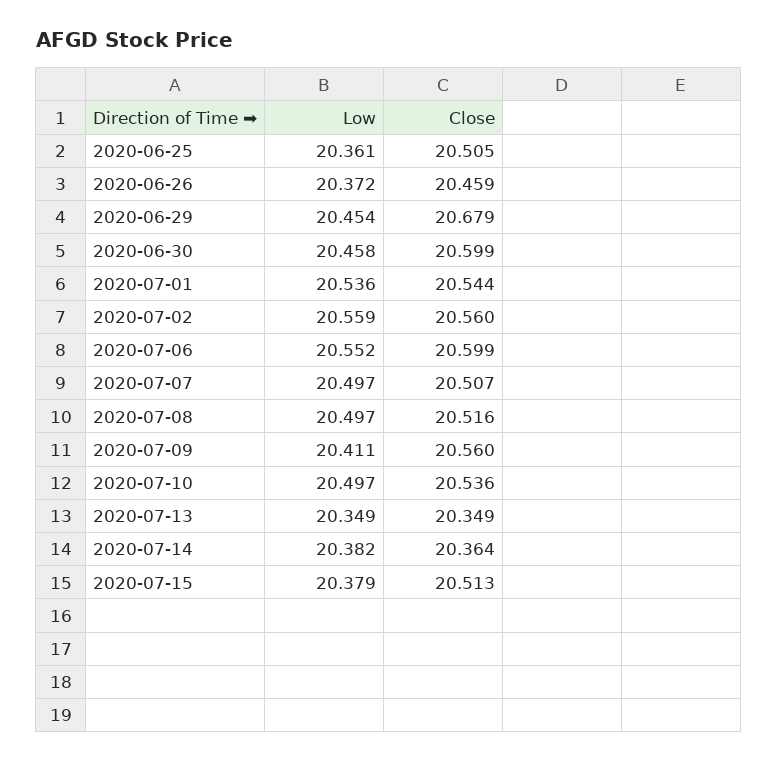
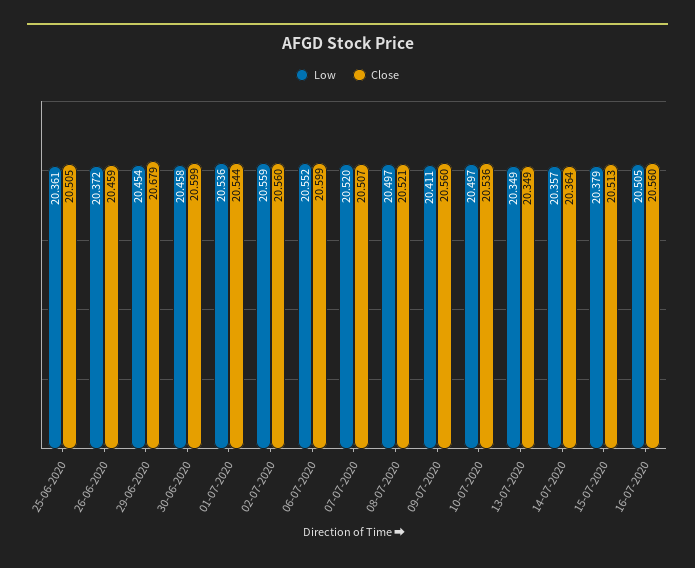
Low, 2020-07-07: 20.497 -> 20.52
Close, 2020-07-08: 20.516 -> 20.521
Low, 2020-07-14: 20.382 -> 20.357
Low, 16-07-2020: none -> 20.505
Close, 16-07-2020: none -> 20.56

